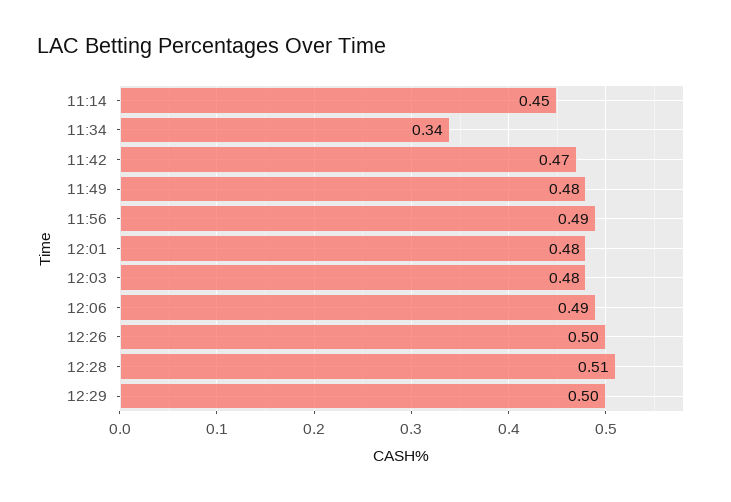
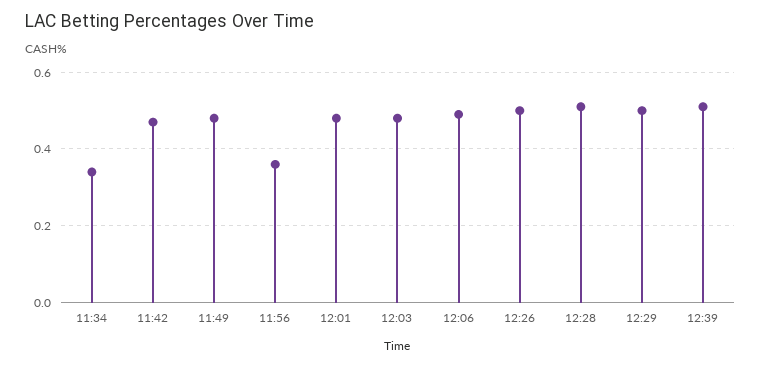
11:14: 0.45 -> none
11:56: 0.49 -> 0.35
12:39: none -> 0.5

